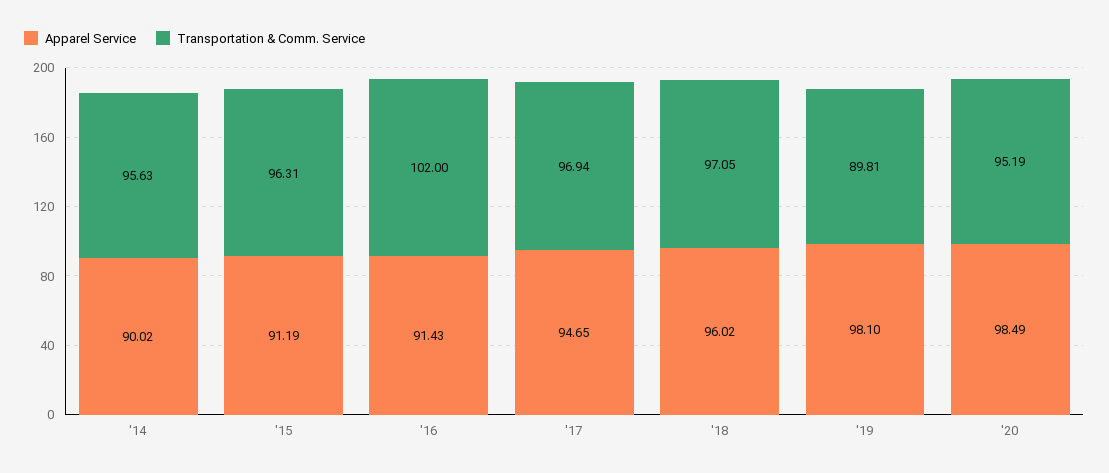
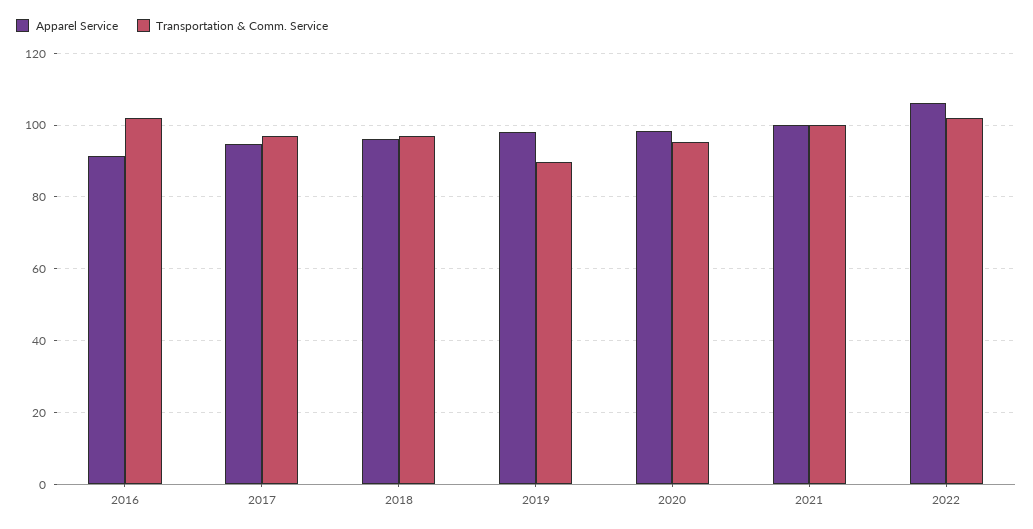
Apparel Service, '14: 90.02 -> none
Transportation & Comm. Service, '14: 95.63 -> none
Apparel Service, '15: 91.19 -> none
Transportation & Comm. Service, '15: 96.31 -> none
Apparel Service, 2021: none -> 100
Transportation & Comm. Service, 2021: none -> 100
Apparel Service, 2022: none -> 106
Transportation & Comm. Service, 2022: none -> 102

